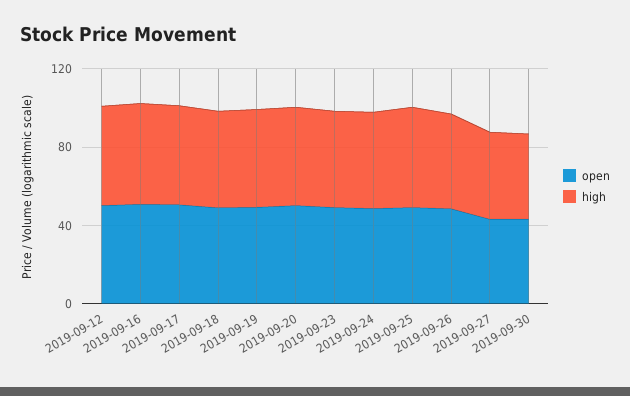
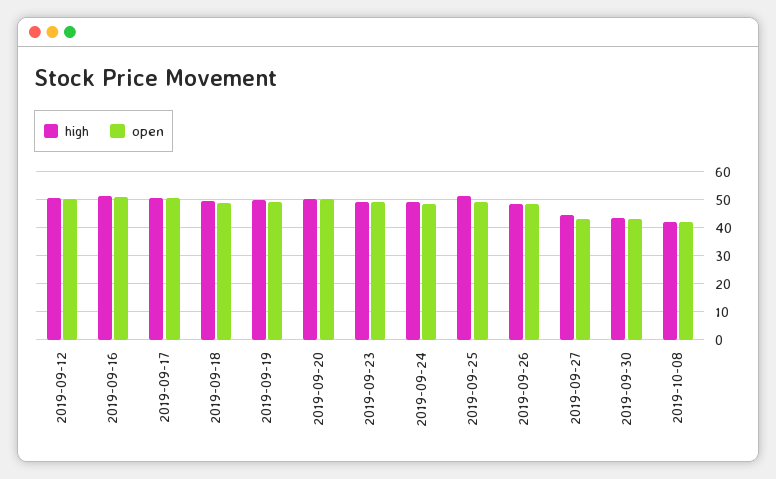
high, 2019-10-08: none -> 42.5
open, 2019-10-08: none -> 42.5

